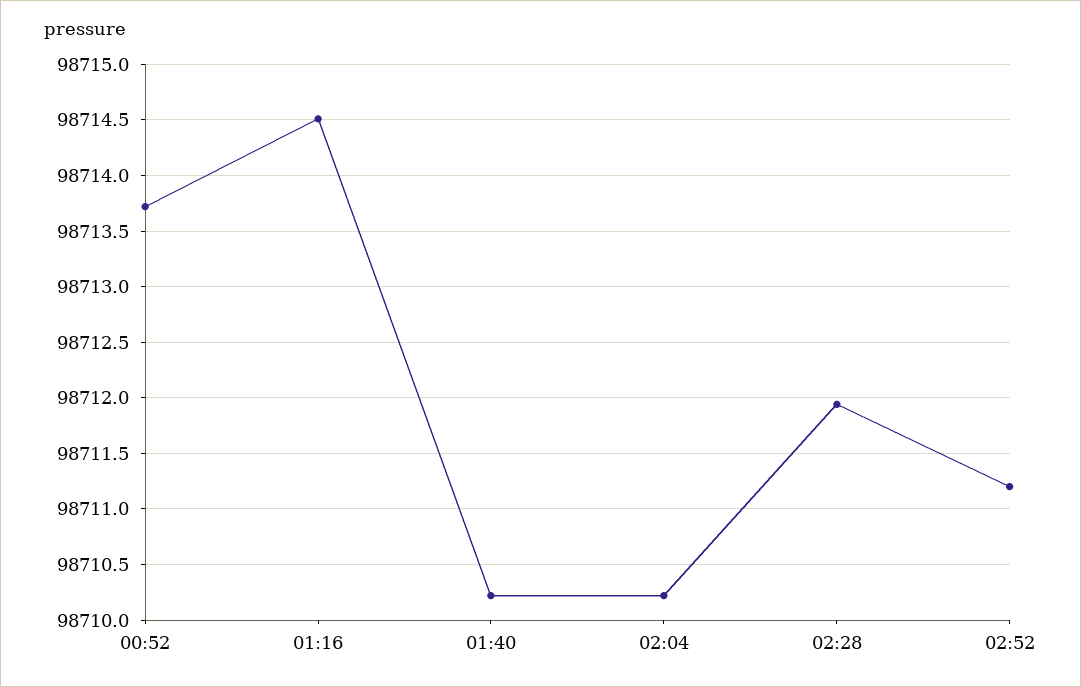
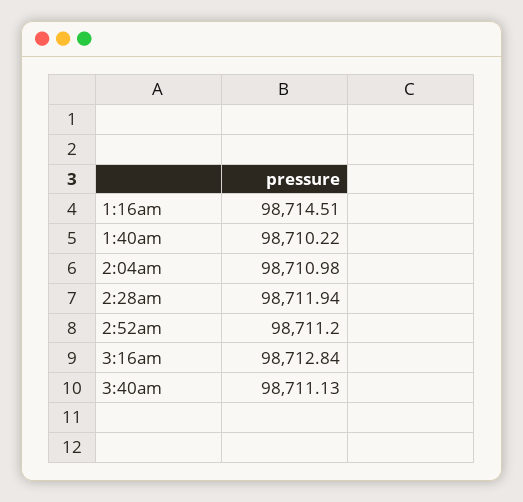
00:52: 98713.7 -> none
02:04: 98710.2 -> 98710.98
3:16am: none -> 98712.84
3:40am: none -> 98711.13

